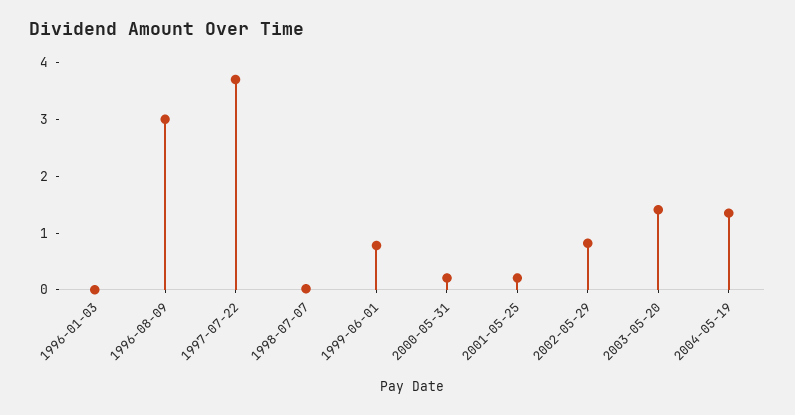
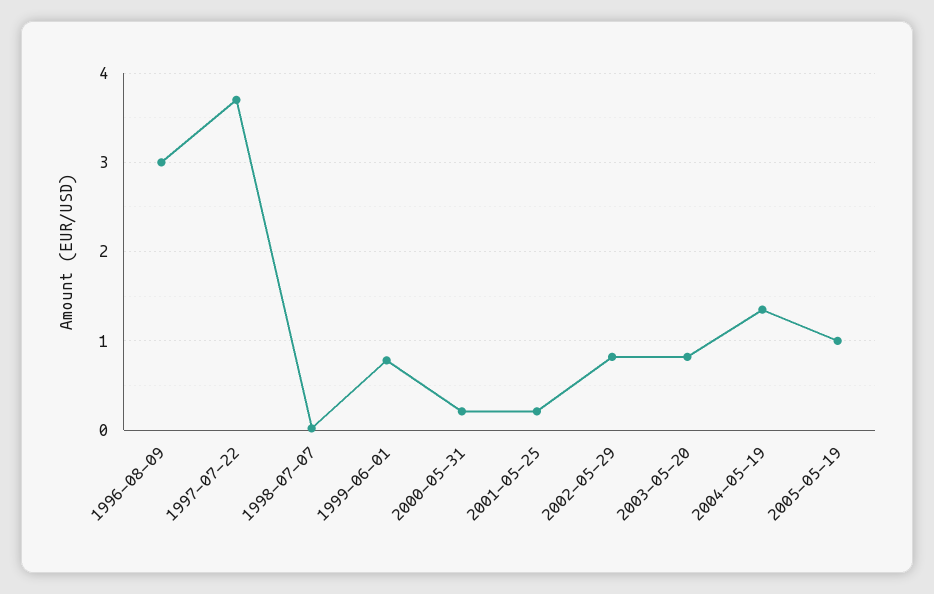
1996-01-03: 0 -> none
2003-05-20: 1.4 -> 0.8
2005-05-19: none -> 1

